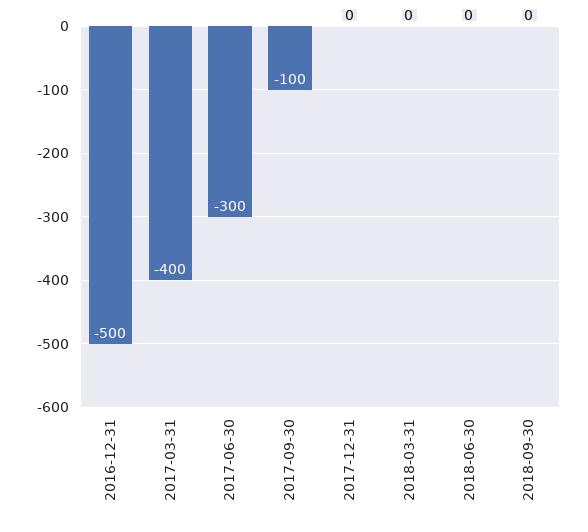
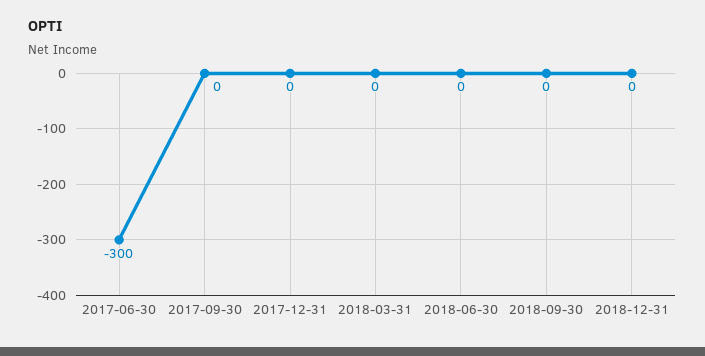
2016-12-31: -500 -> none
2017-03-31: -400 -> none
2017-09-30: -100 -> 0
2018-12-31: none -> 0

